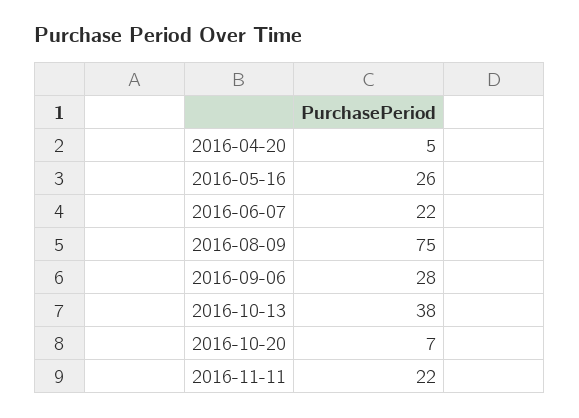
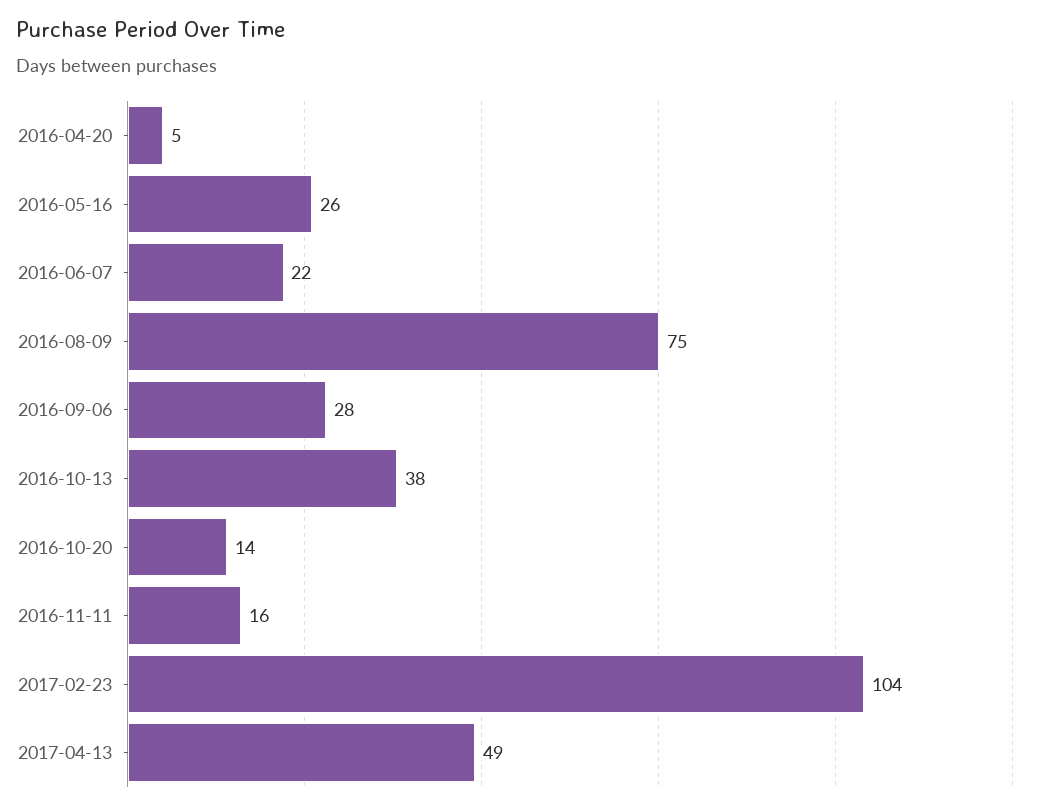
2016-10-20: 7 -> 14
2016-11-11: 22 -> 16
2017-02-23: none -> 104
2017-04-13: none -> 49

